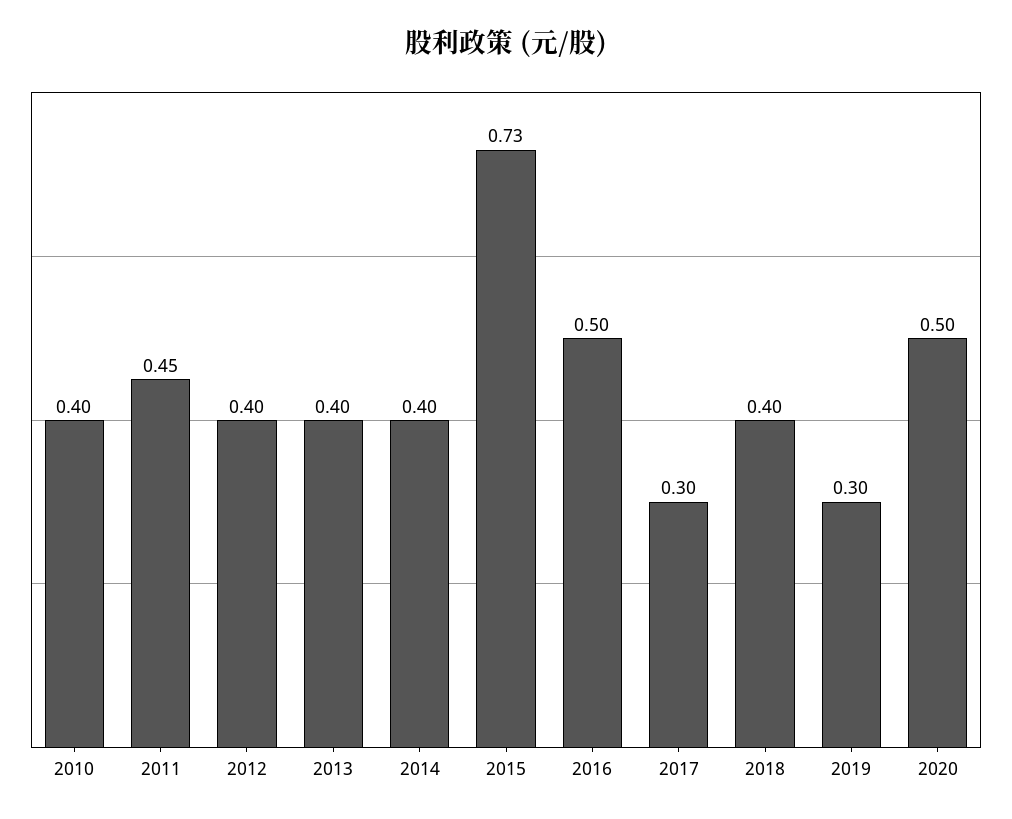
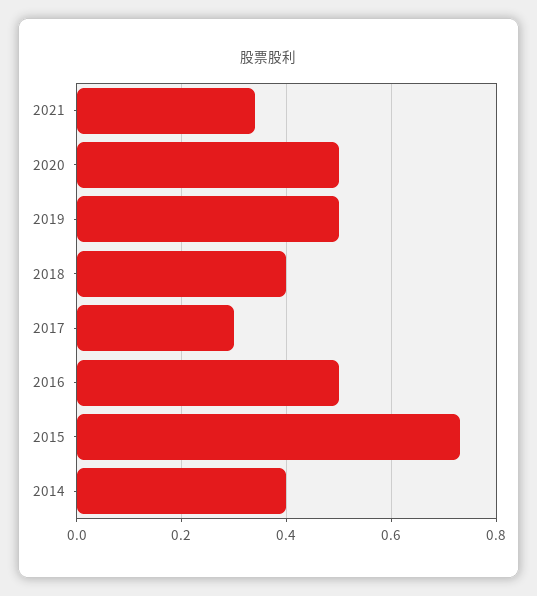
2010: 0.4 -> none
2011: 0.45 -> none
2012: 0.4 -> none
2013: 0.4 -> none
2019: 0.3 -> 0.5
2021: none -> 0.35

